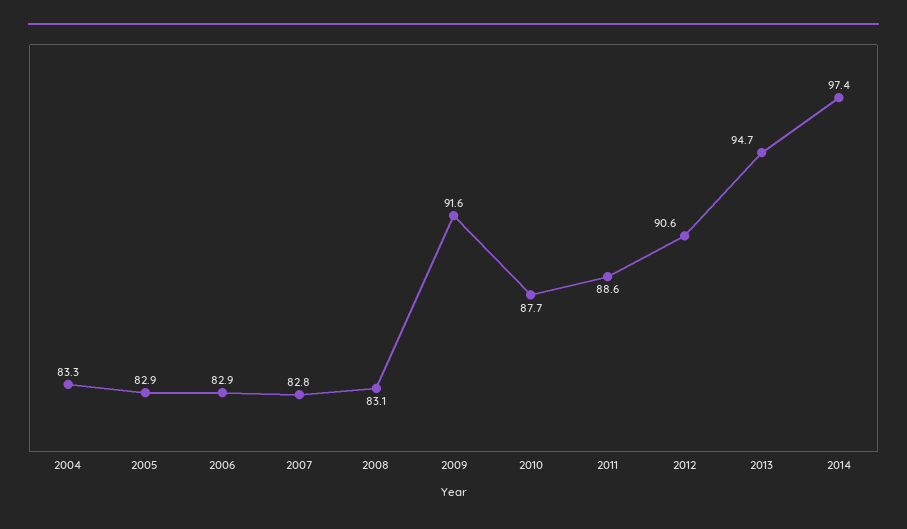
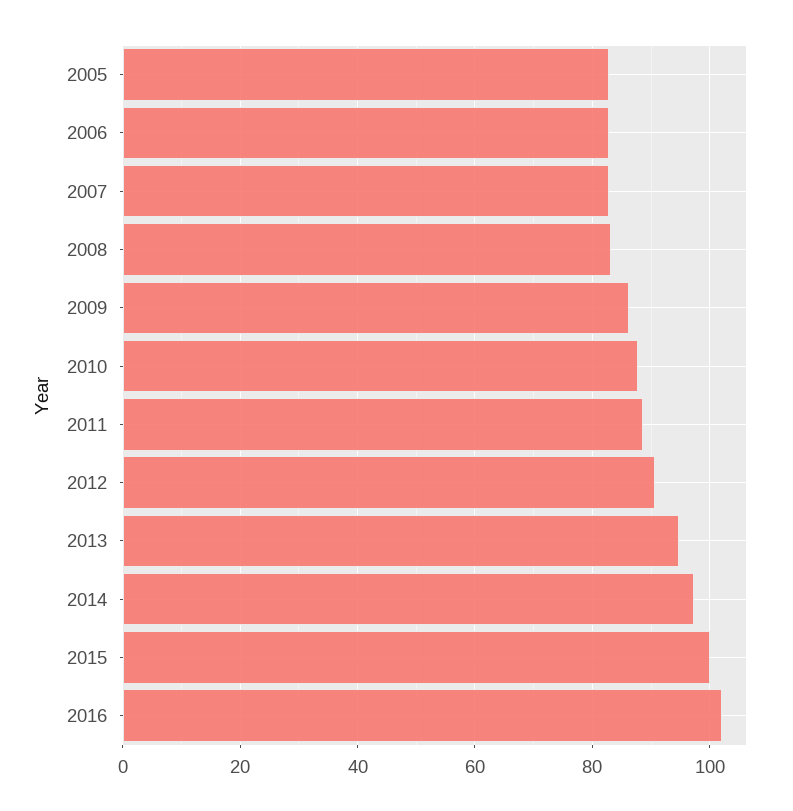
2004: 83.3 -> none
2009: 91.6 -> 86
2015: none -> 100
2016: none -> 102

